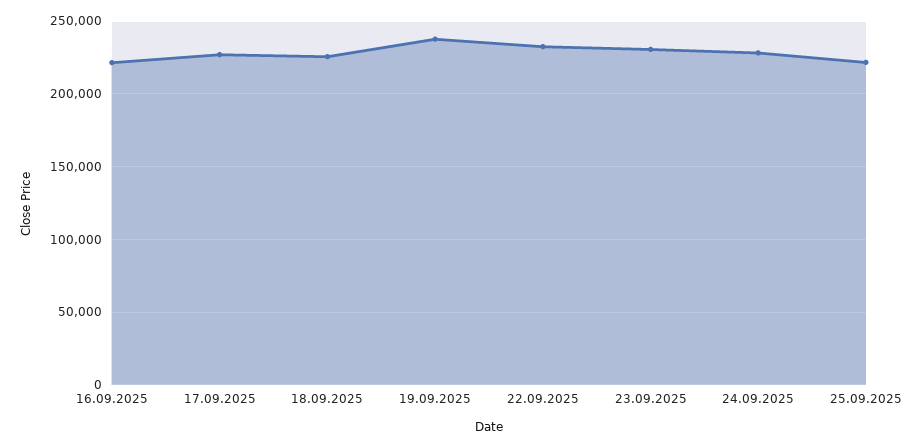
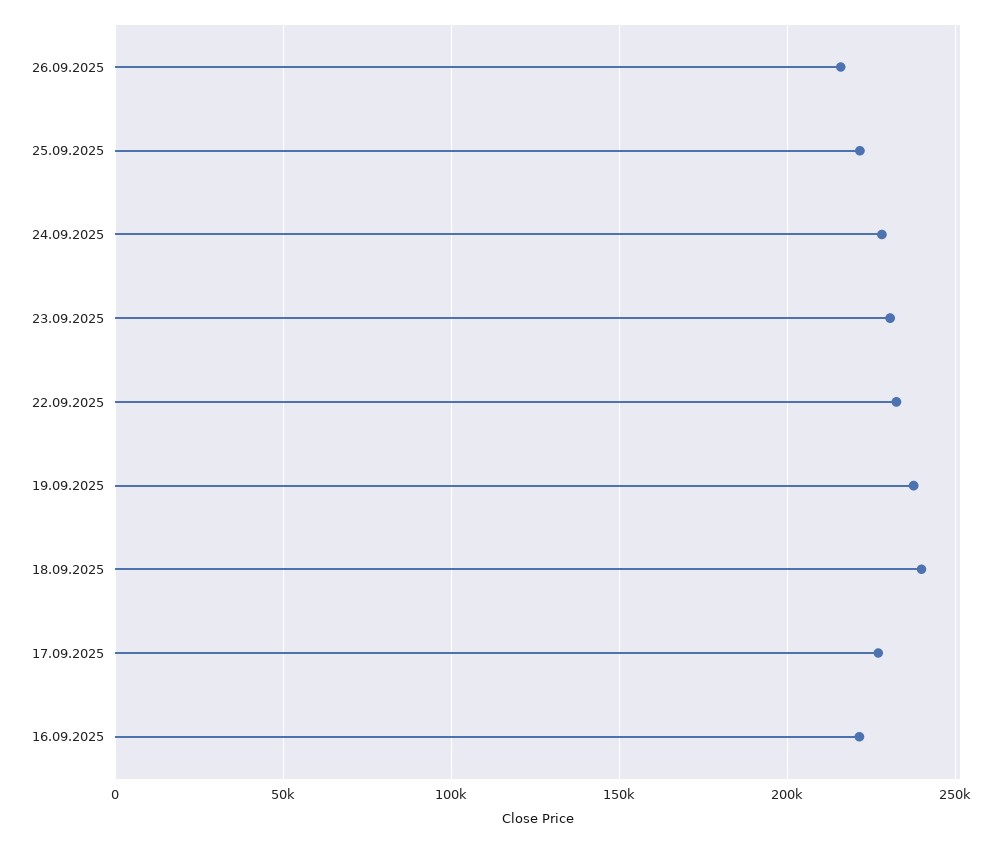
18.09.2025: 225000 -> 240000
26.09.2025: none -> 215000

